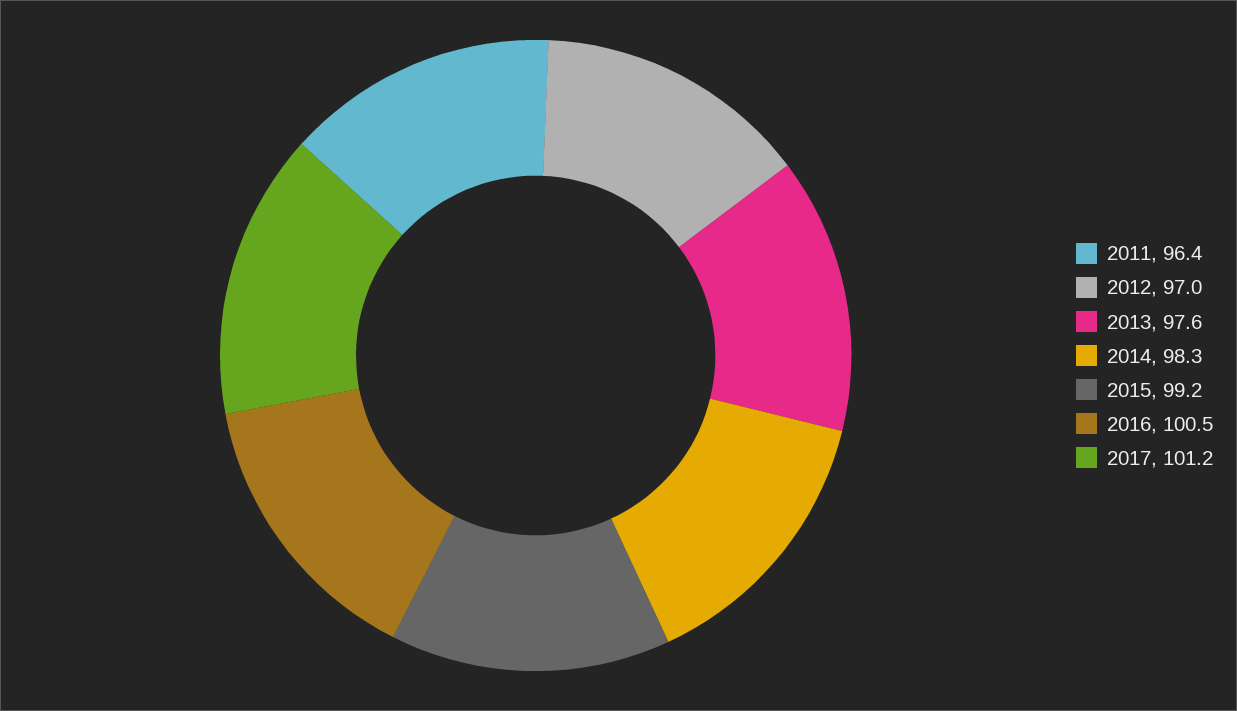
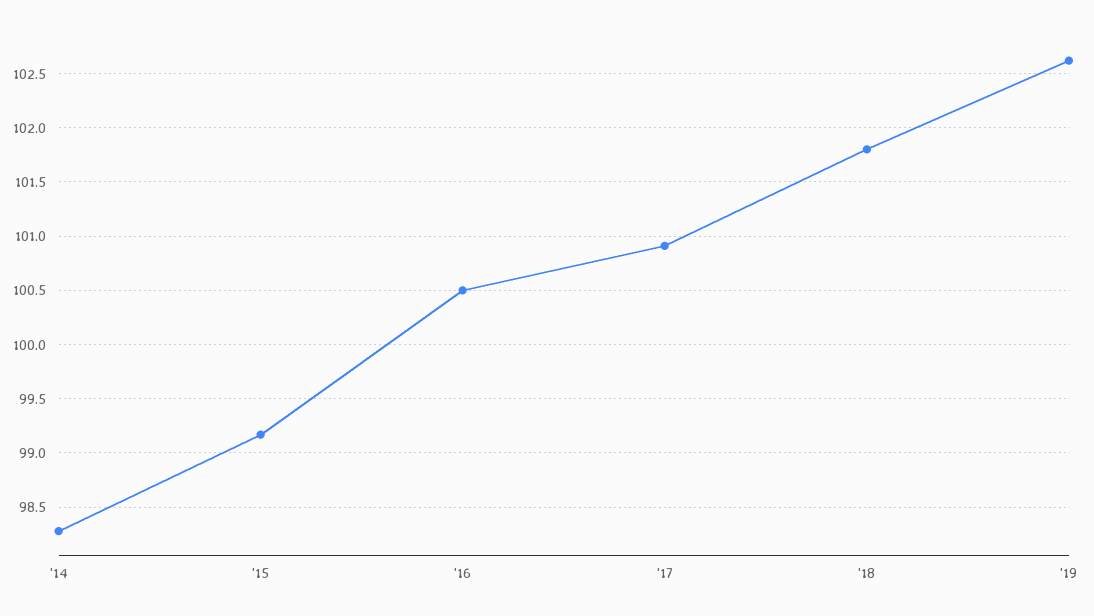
2011: 96.4 -> none
2012: 97 -> none
2013: 97.6 -> none
2017: 101.2 -> 100.9
'18: none -> 101.8
'19: none -> 102.6

